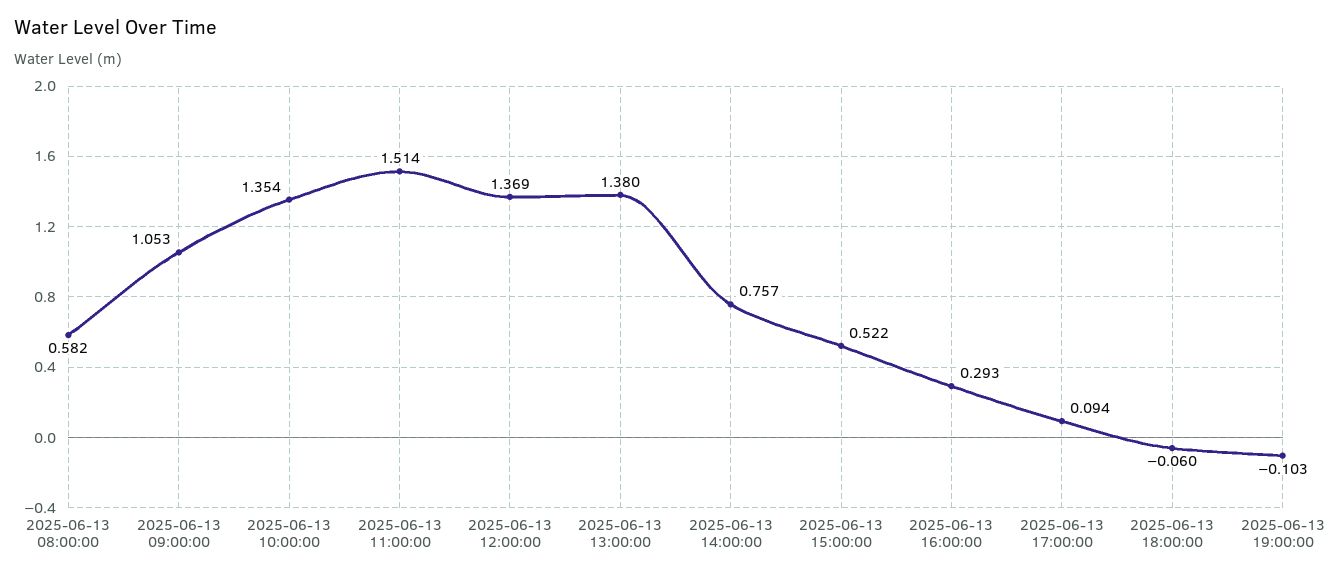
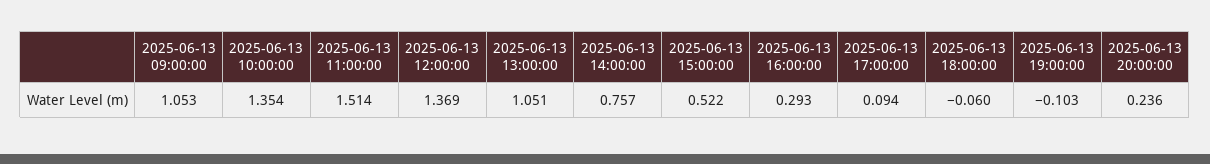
2025-06-13 08:00:00: 0.582 -> none
2025-06-13 13:00:00: 1.38 -> 1.051
2025-06-13 20:00:00: none -> 0.236

